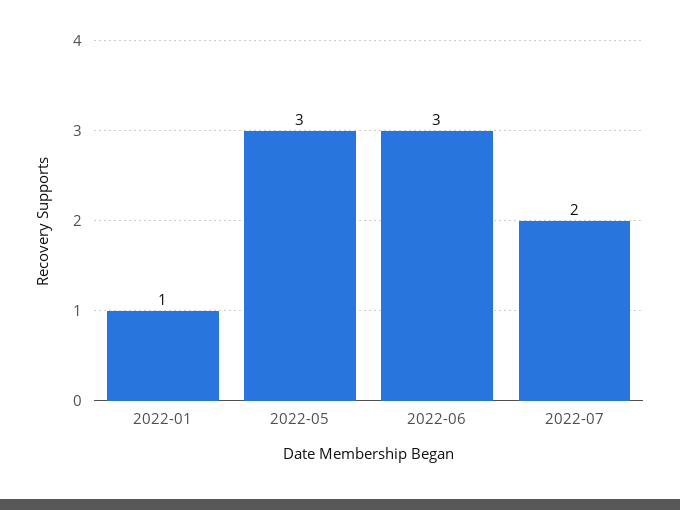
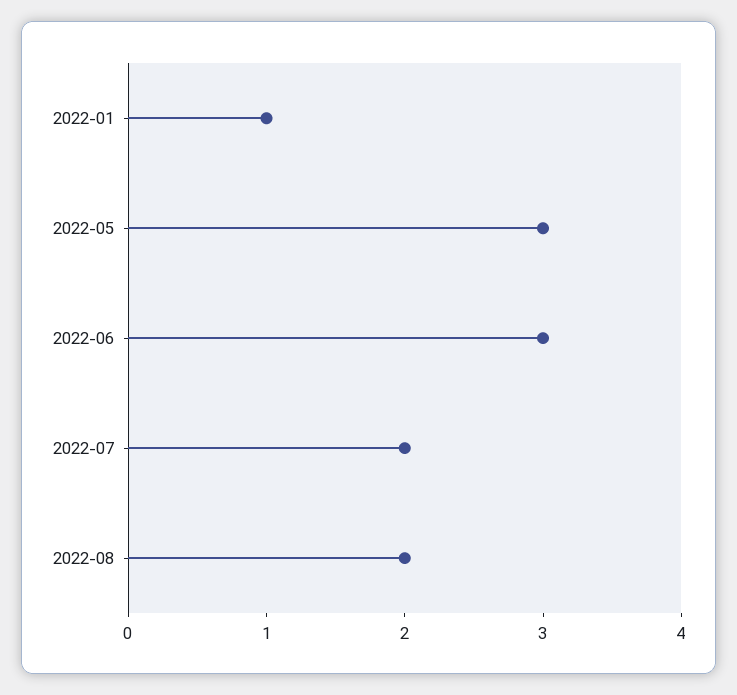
2022-08: none -> 2

